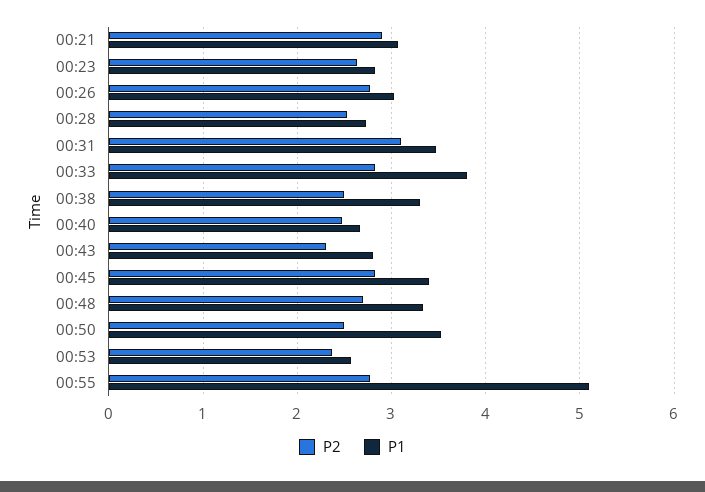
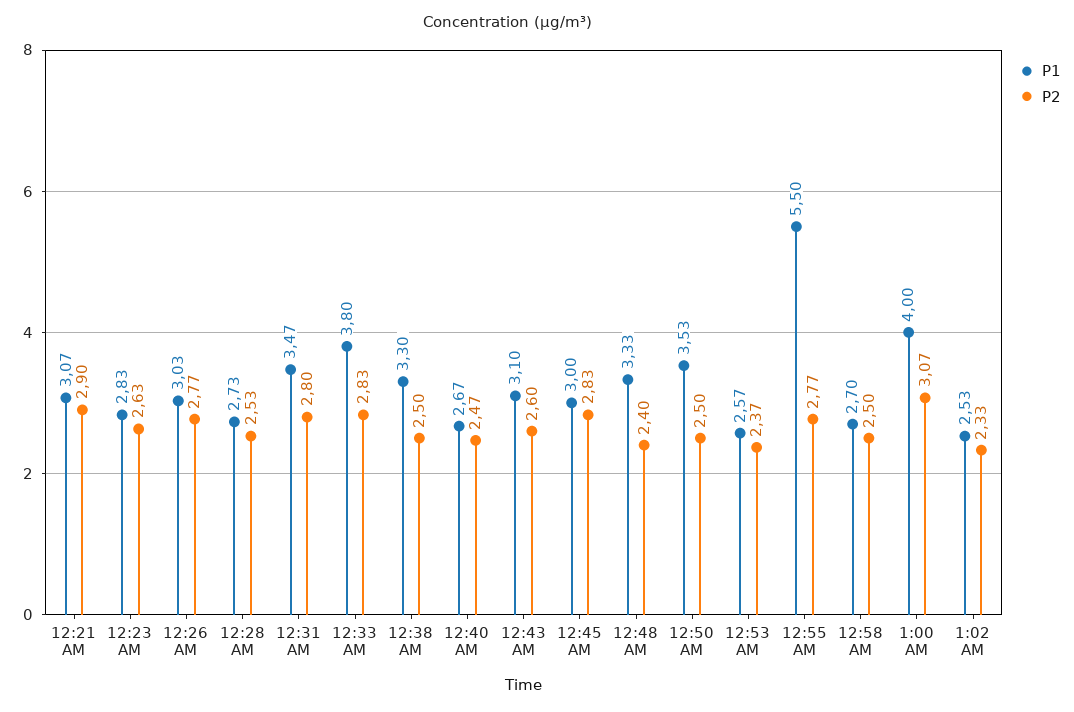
P2, 00:31: 3.1 -> 2.8
P2, 00:43: 2.3 -> 2.6
P1, 00:43: 2.8 -> 3.1
P1, 00:45: 3.4 -> 3
P2, 00:48: 2.7 -> 2.4
P1, 00:55: 5.1 -> 5.5
P1, 12:58 AM: none -> 2.7
P2, 12:58 AM: none -> 2.5
P1, 1:00 AM: none -> 4
P2, 1:00 AM: none -> 3.07
P1, 1:02 AM: none -> 2.53
P2, 1:02 AM: none -> 2.33

